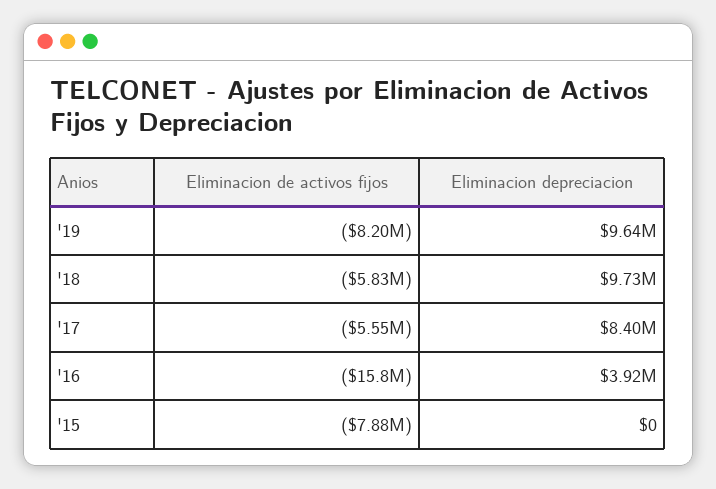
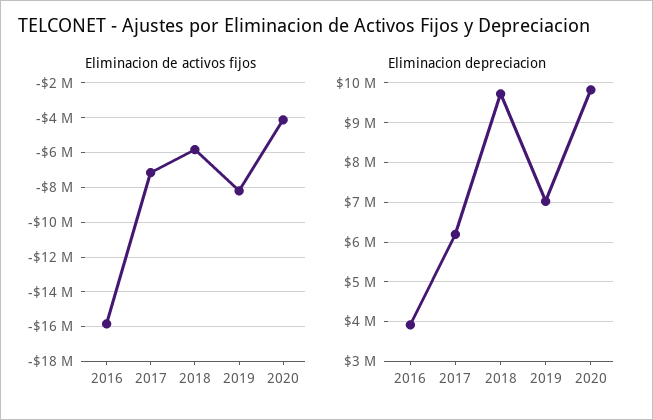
Eliminacion depreciacion, '19: 9640000 -> 7000000
Eliminacion de activos fijos, '17: -5550000 -> -7000000
Eliminacion depreciacion, '17: 8400000 -> 6200000
Eliminacion de activos fijos, '15: -7880000 -> none
Eliminacion depreciacion, '15: 0 -> none
Eliminacion de activos fijos, 2020: none -> -4000000
Eliminacion depreciacion, 2020: none -> 9800000

